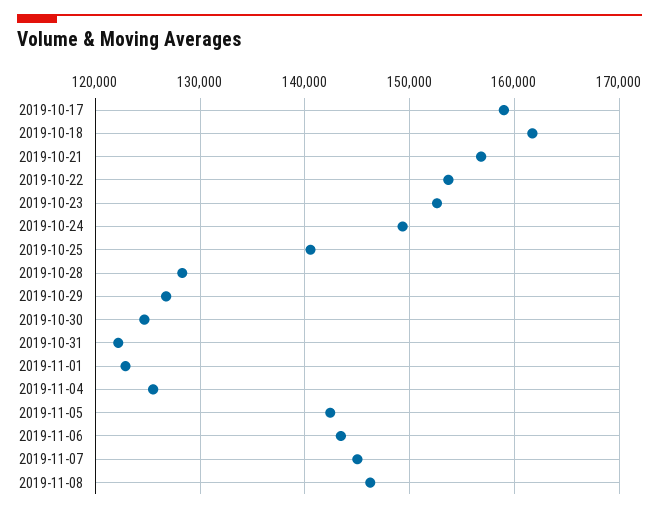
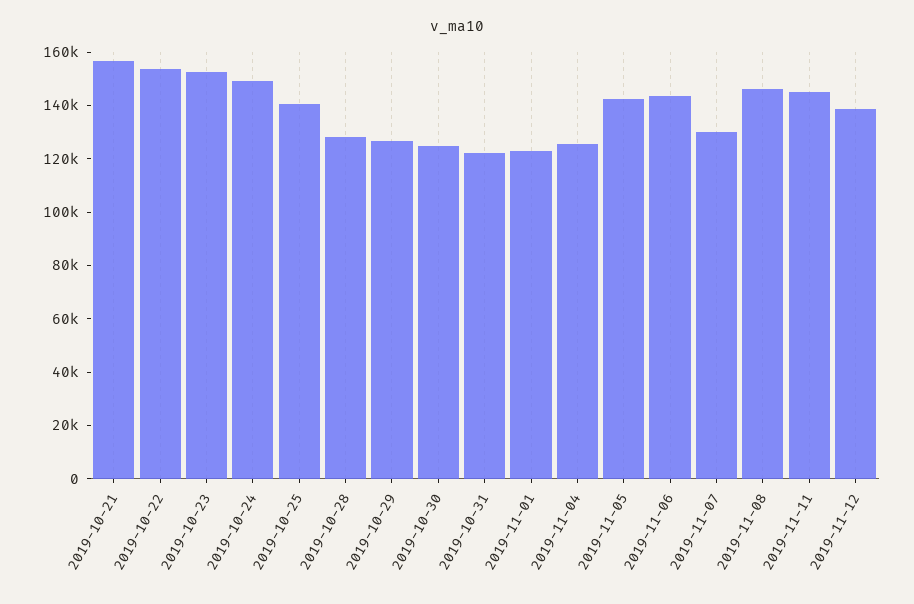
2019-10-17: 159000 -> none
2019-10-18: 162000 -> none
2019-11-07: 145000 -> 130000
2019-11-11: none -> 145000
2019-11-12: none -> 140000

